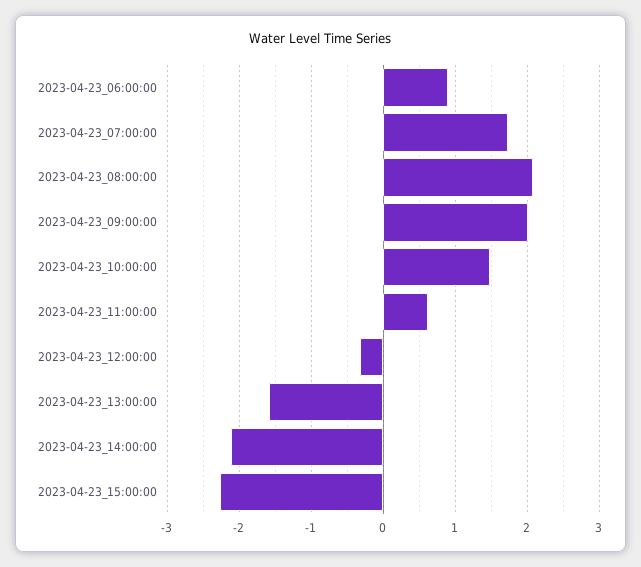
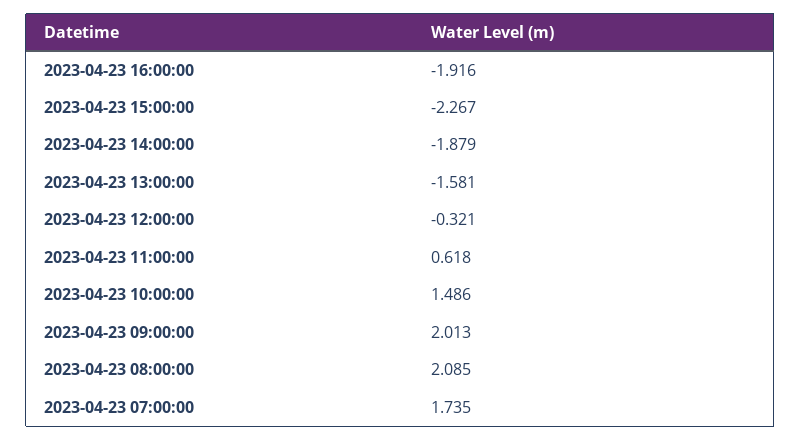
2023-04-23_06:00:00: 0.9 -> none
2023-04-23_14:00:00: -2.1 -> -1.879
2023-04-23 16:00:00: none -> -1.916

